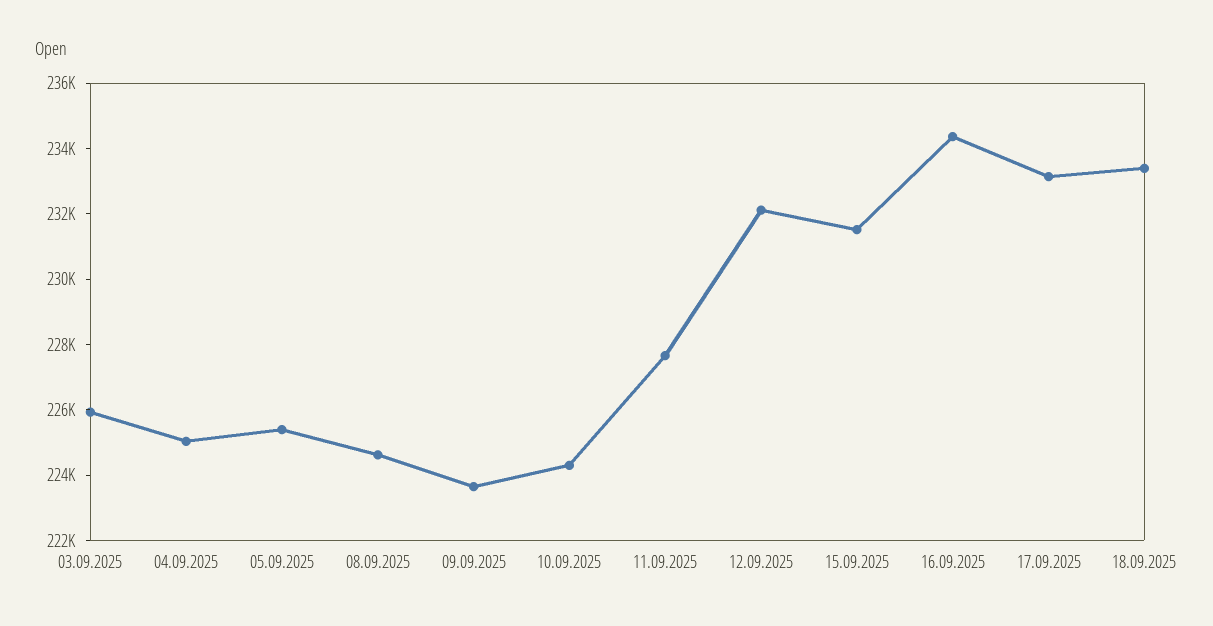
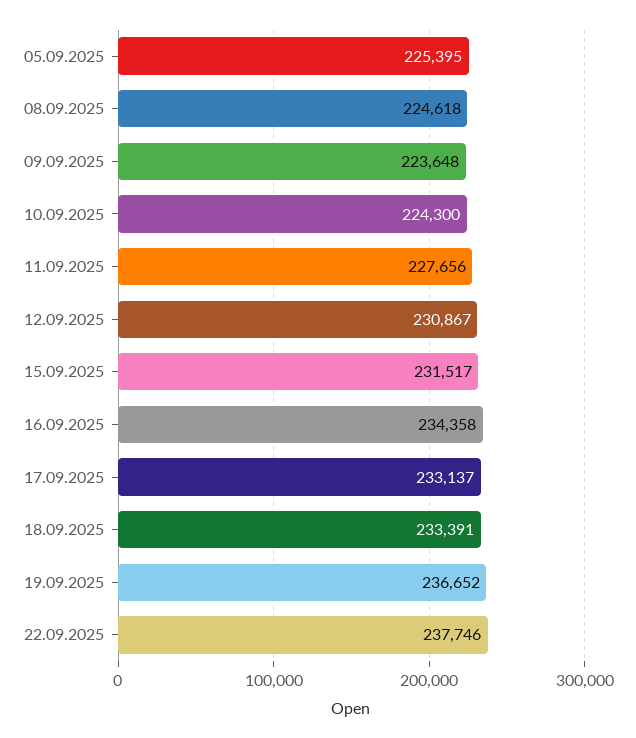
03.09.2025: 226000 -> none
04.09.2025: 225000 -> none
12.09.2025: 232000 -> 230867
19.09.2025: none -> 236652
22.09.2025: none -> 237746

